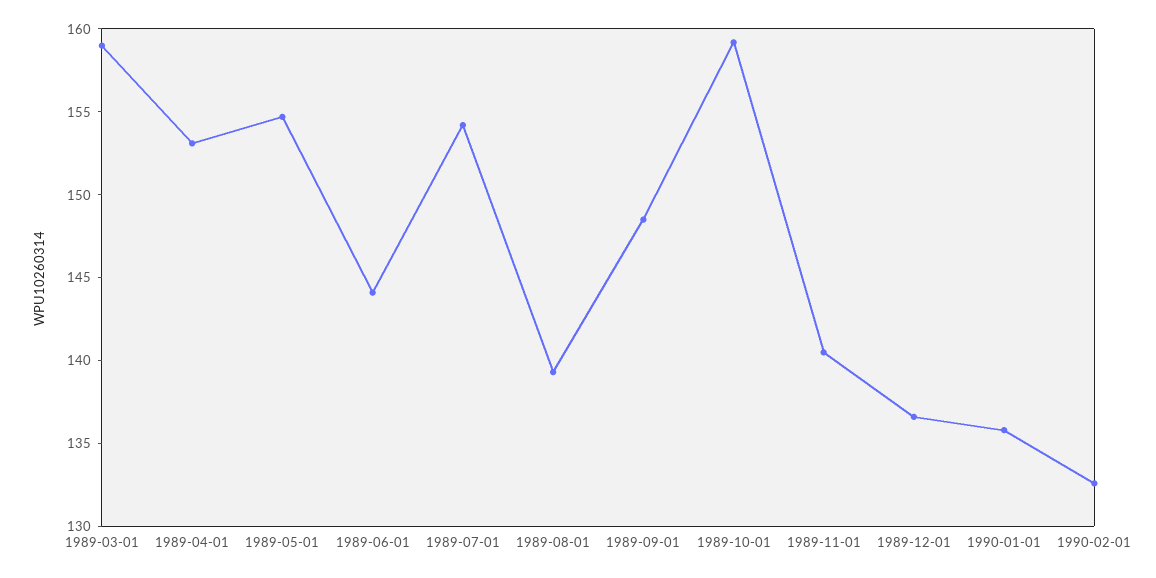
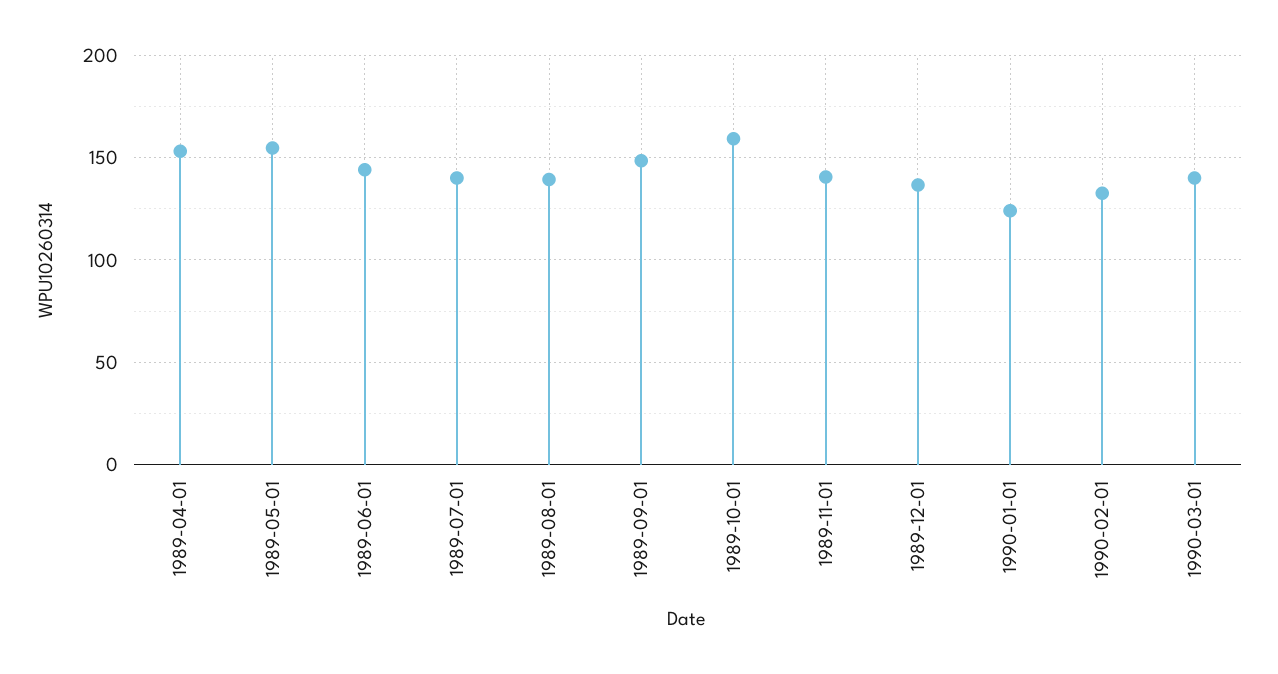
1989-03-01: 159 -> none
1989-07-01: 154 -> 140
1990-01-01: 136 -> 125
1990-03-01: none -> 140

